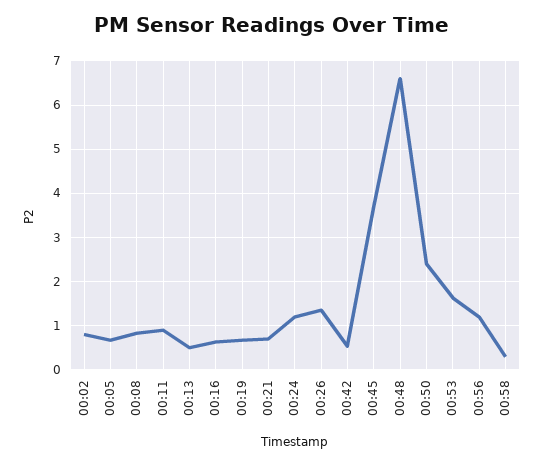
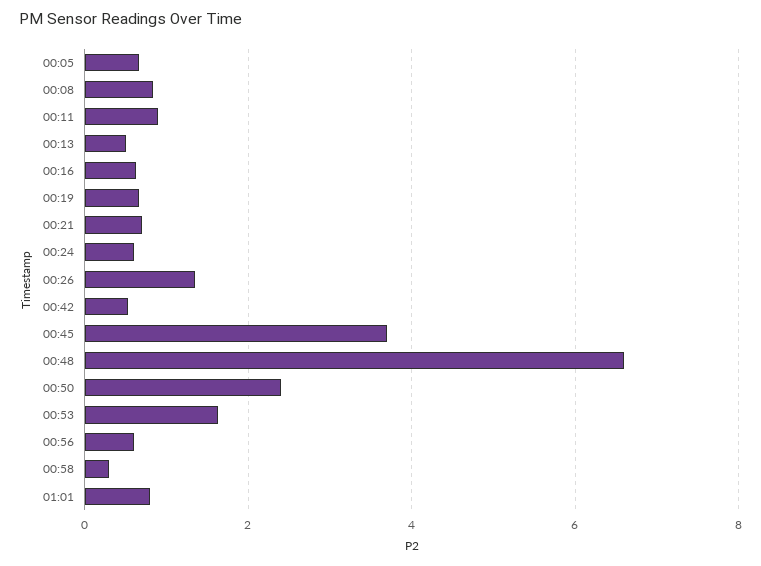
00:02: 0.8 -> none
00:24: 1.2 -> 0.6
00:56: 1.2 -> 0.6
01:01: none -> 0.8

